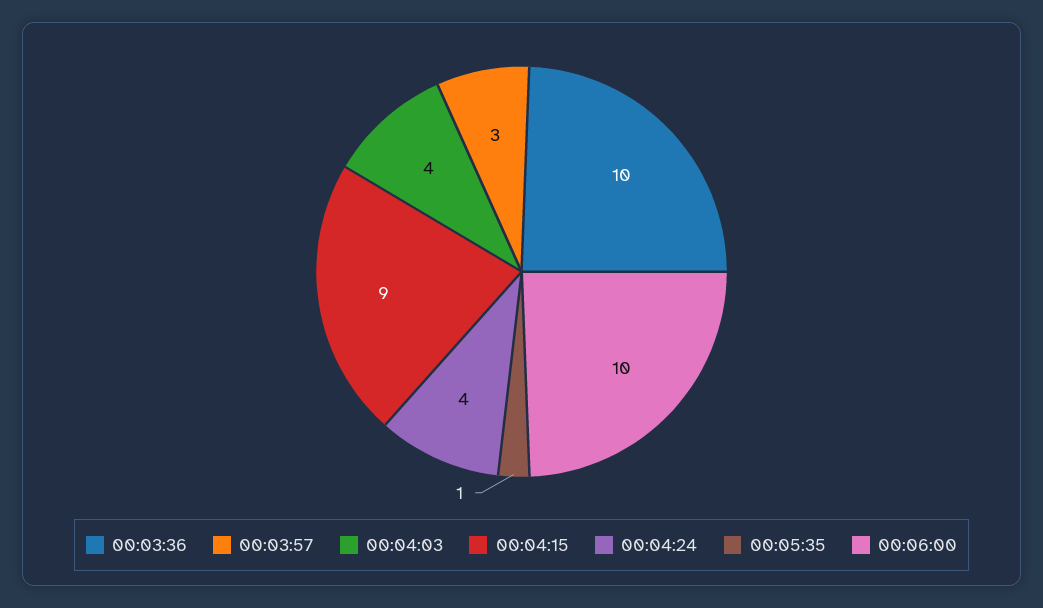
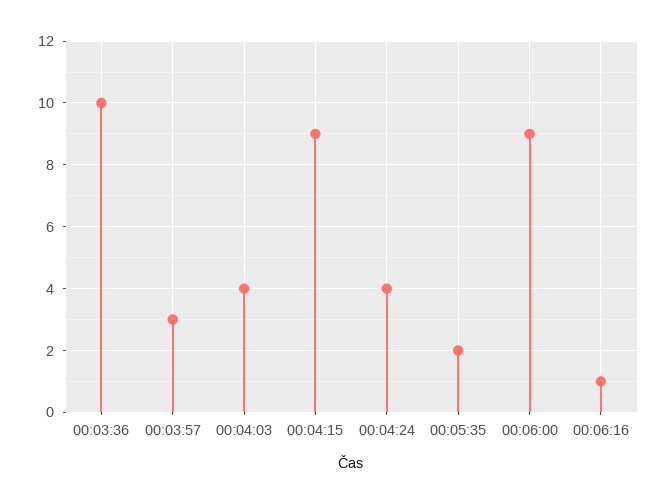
00:05:35: 1 -> 2
00:06:00: 10 -> 9
00:06:16: none -> 1

